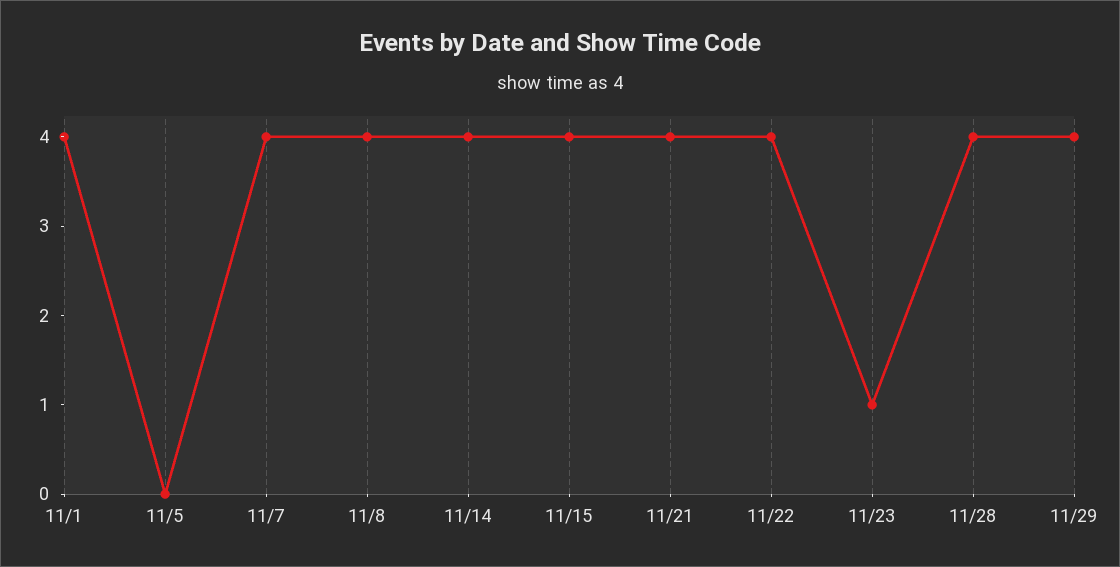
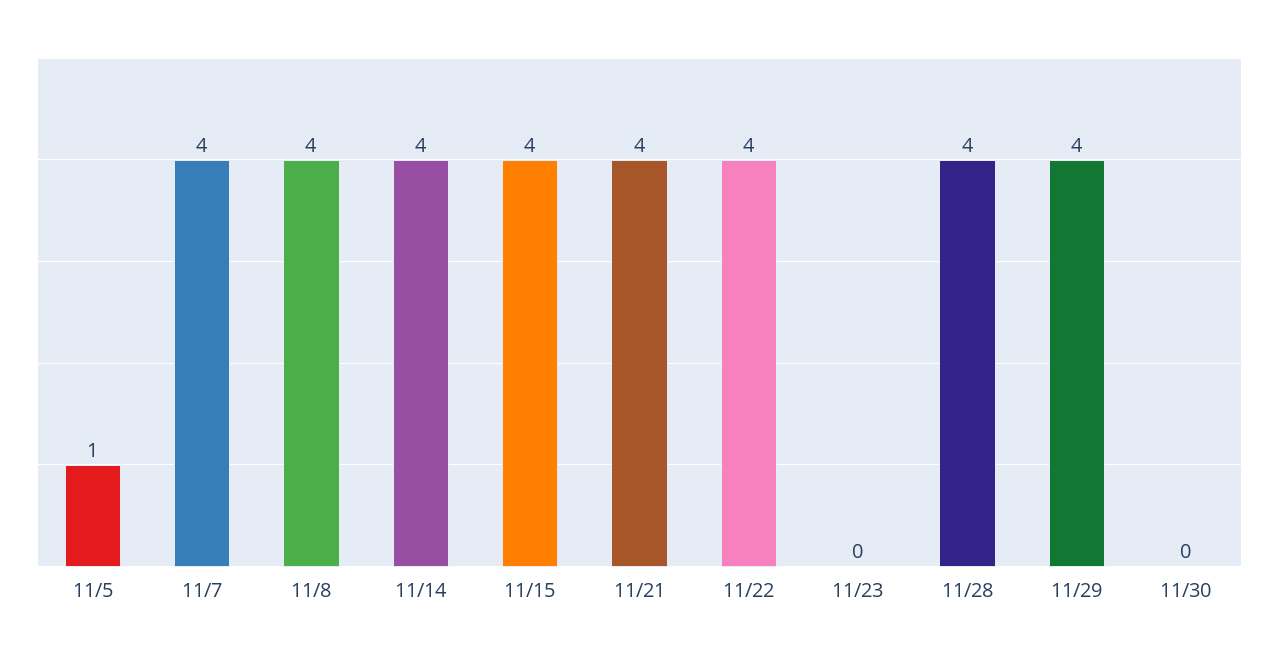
11/1: 4 -> none
11/5: 0 -> 1
11/23: 1 -> 0
11/30: none -> 0

